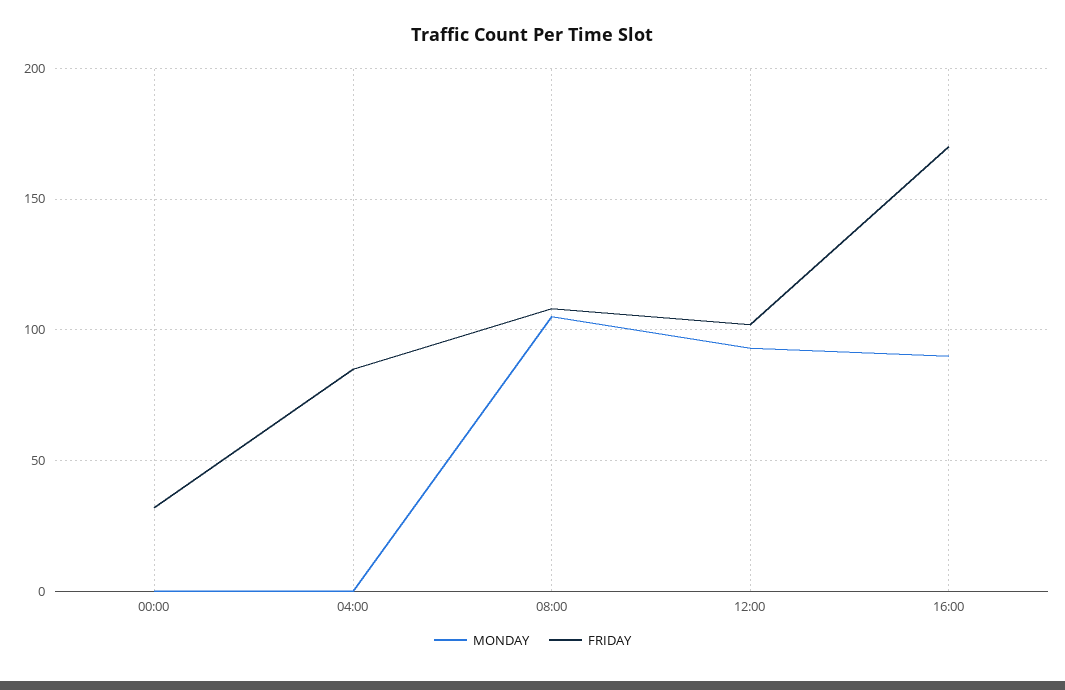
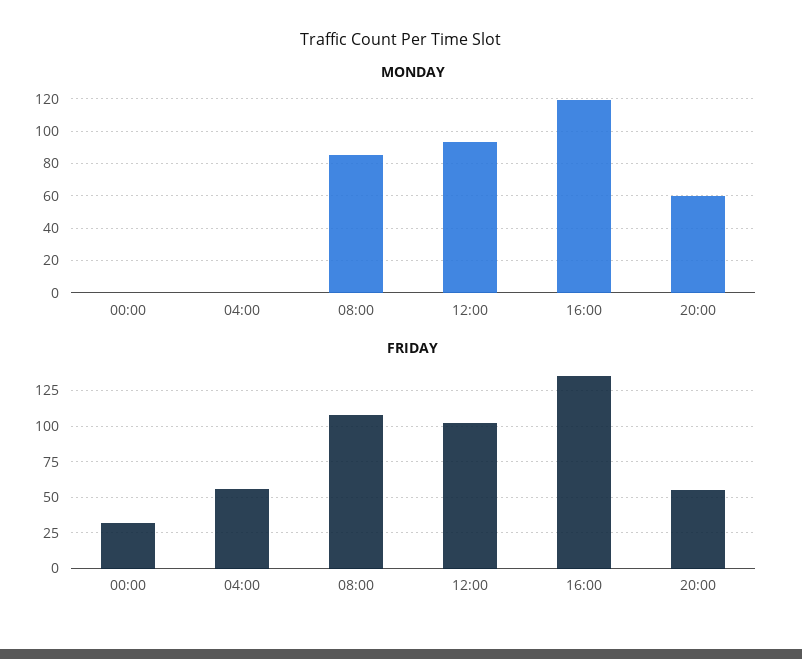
FRIDAY, 04:00: 85 -> 55
MONDAY, 08:00: 105 -> 85
MONDAY, 16:00: 90 -> 120
FRIDAY, 16:00: 170 -> 135
MONDAY, 20:00: none -> 60
FRIDAY, 20:00: none -> 55

